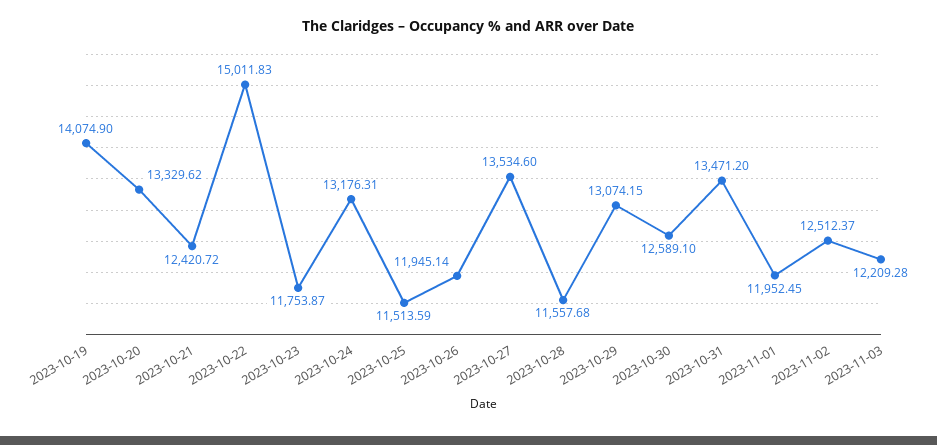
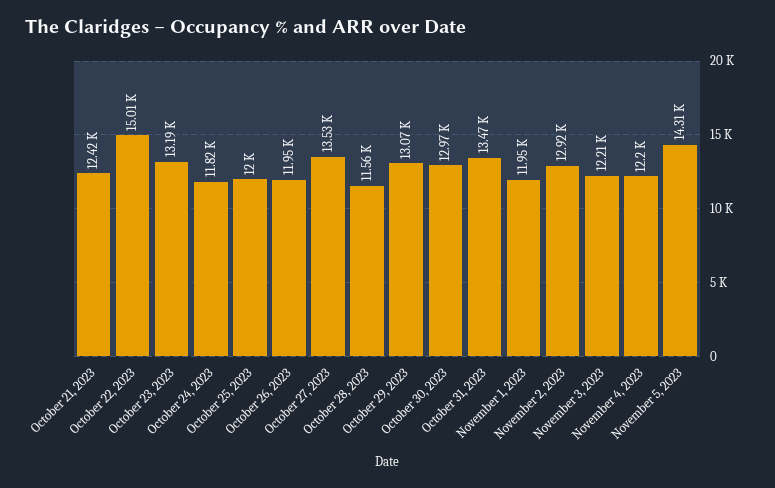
2023-10-19: 14074.9 -> none
2023-10-20: 13329.62 -> none
2023-10-23: 11753.87 -> 13190
2023-10-24: 13176.31 -> 11820
2023-10-25: 11513.59 -> 12000
2023-10-30: 12589.1 -> 12970
2023-11-02: 12512.37 -> 12920
November 4, 2023: none -> 12200
November 5, 2023: none -> 14310

